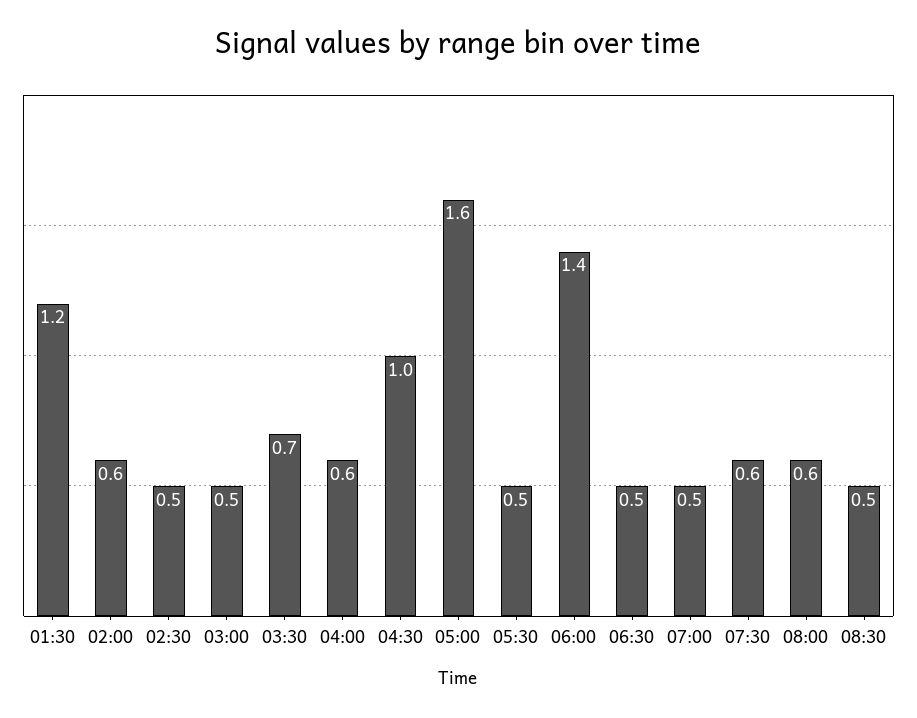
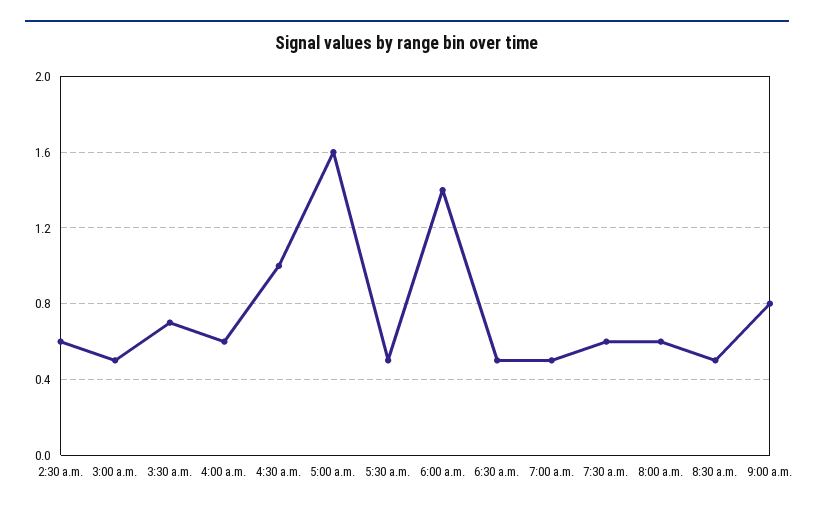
01:30: 1.2 -> none
02:00: 0.6 -> none
02:30: 0.5 -> 0.6
9:00 a.m.: none -> 0.8

